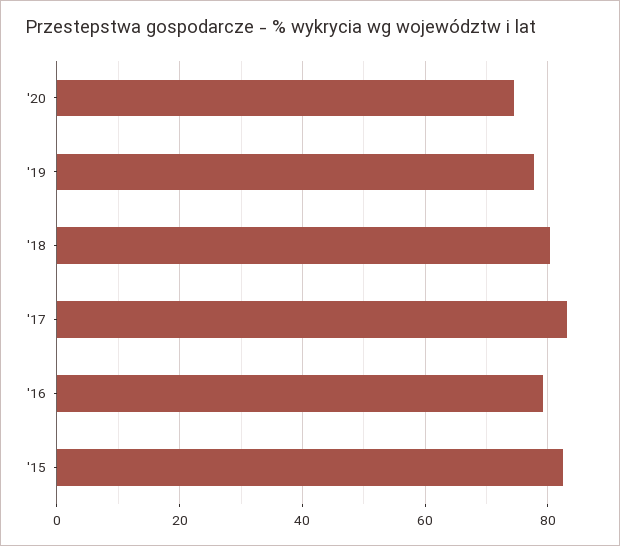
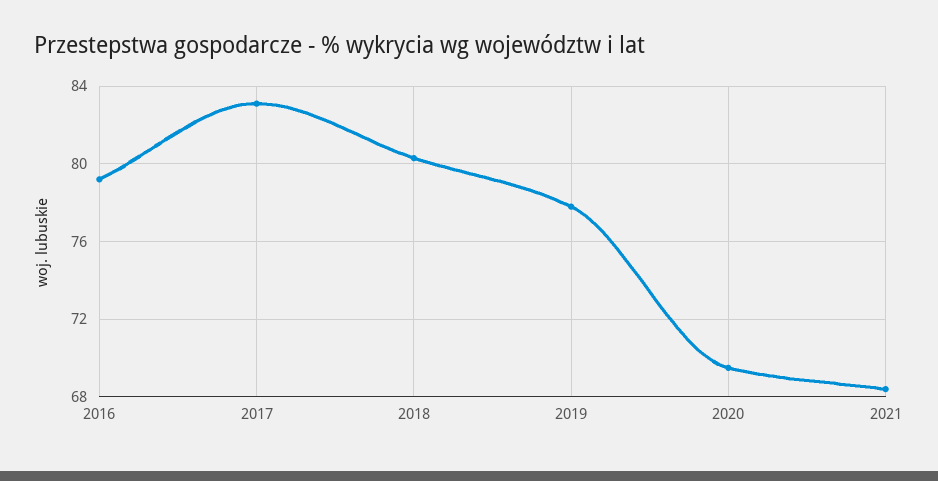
'20: 74 -> 69.5
'15: 82 -> none
2021: none -> 68.5

